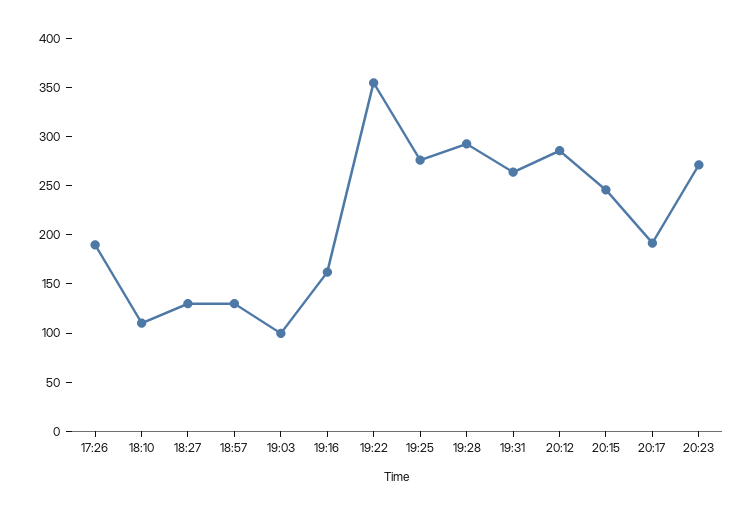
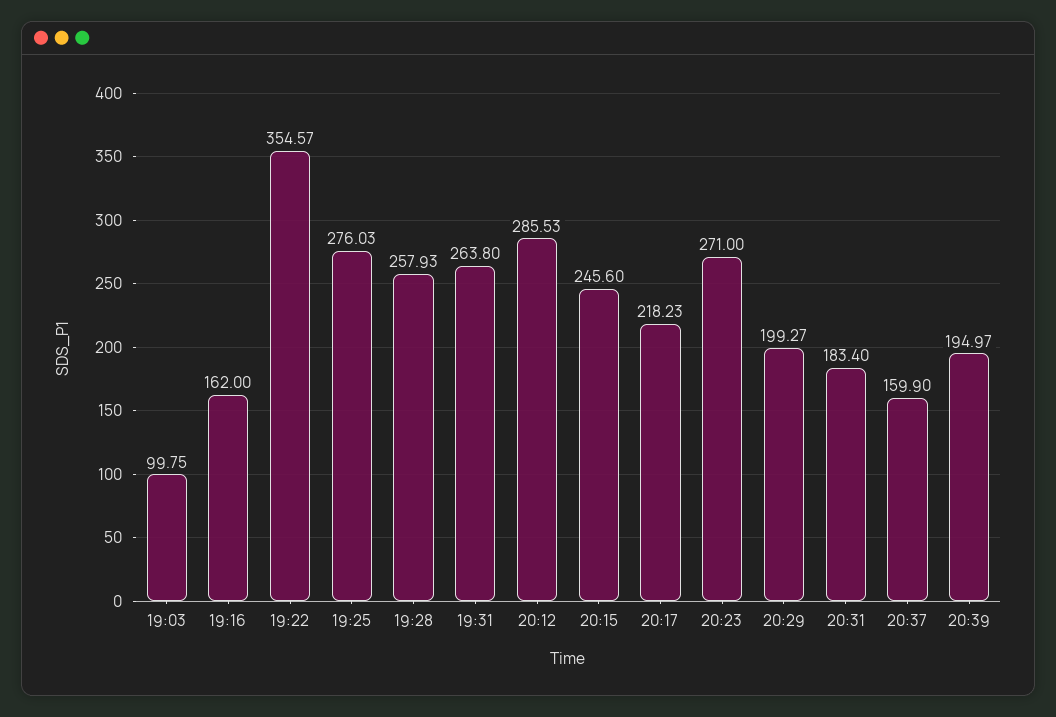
17:26: 190 -> none
18:10: 110 -> none
18:27: 130 -> none
18:57: 130 -> none
19:28: 290 -> 257.93
20:17: 190 -> 218.23
20:29: none -> 199.27
20:31: none -> 183.4
20:37: none -> 159.9
20:39: none -> 194.97

